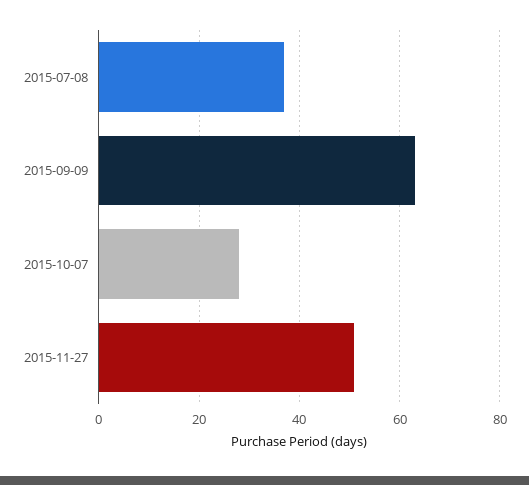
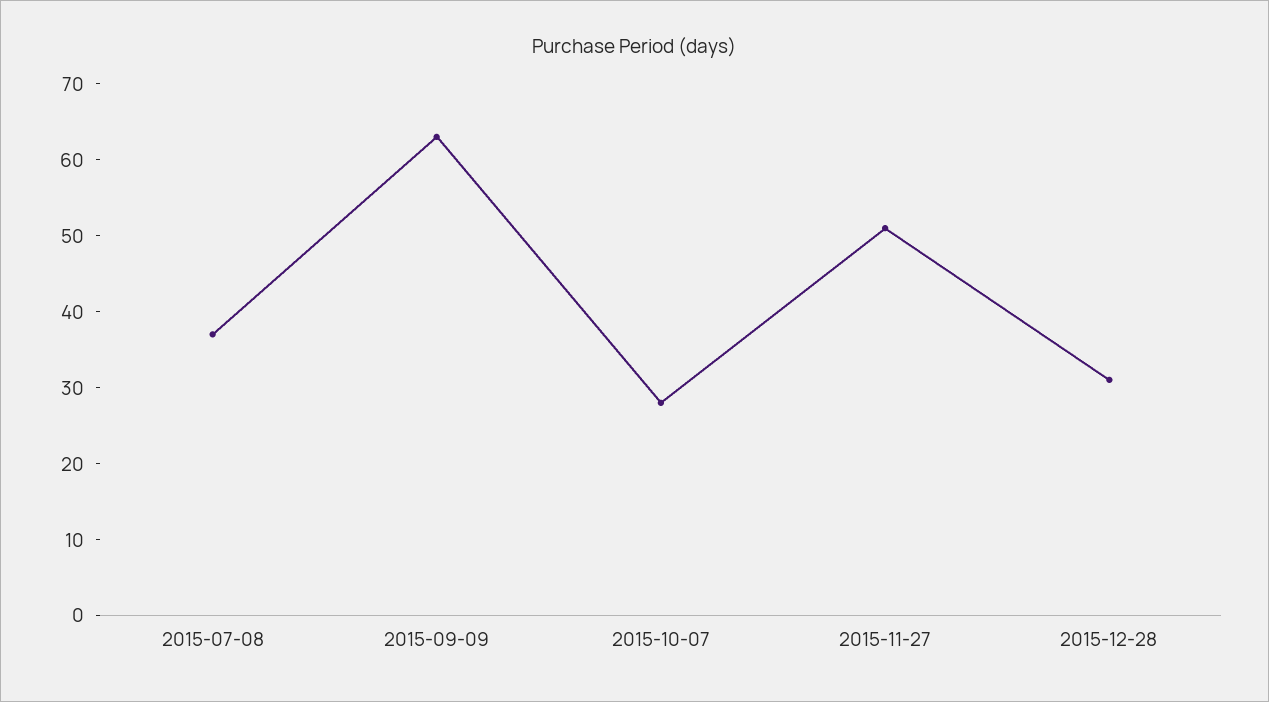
2015-12-28: none -> 30

